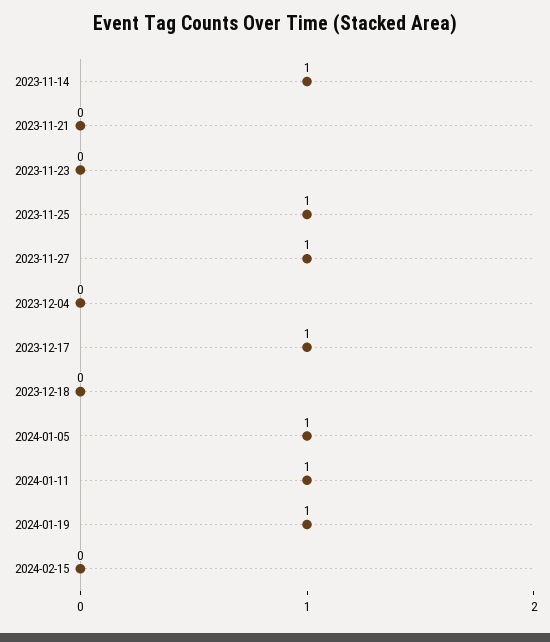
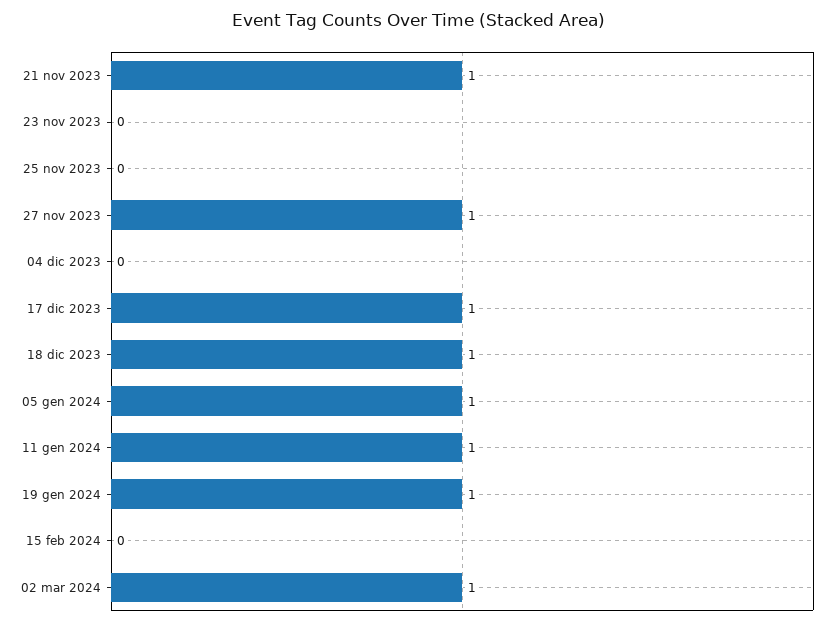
2023-11-14: 1 -> none
2023-11-21: 0 -> 1
2023-11-25: 1 -> 0
2023-12-18: 0 -> 1
02 mar 2024: none -> 1

